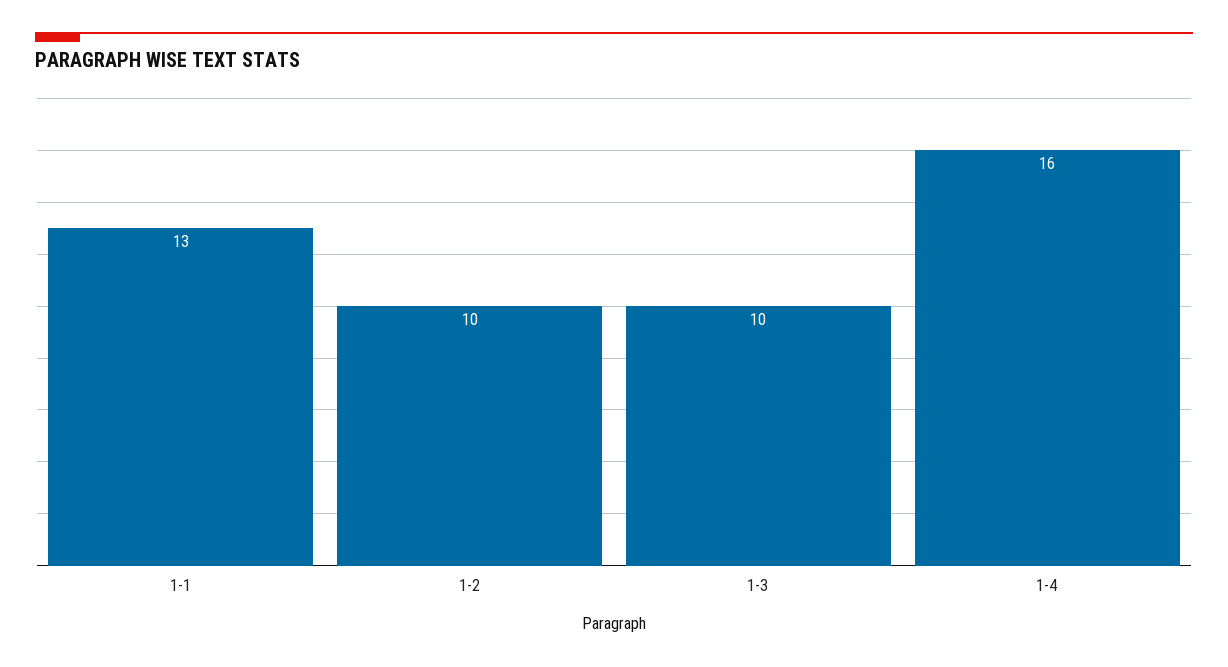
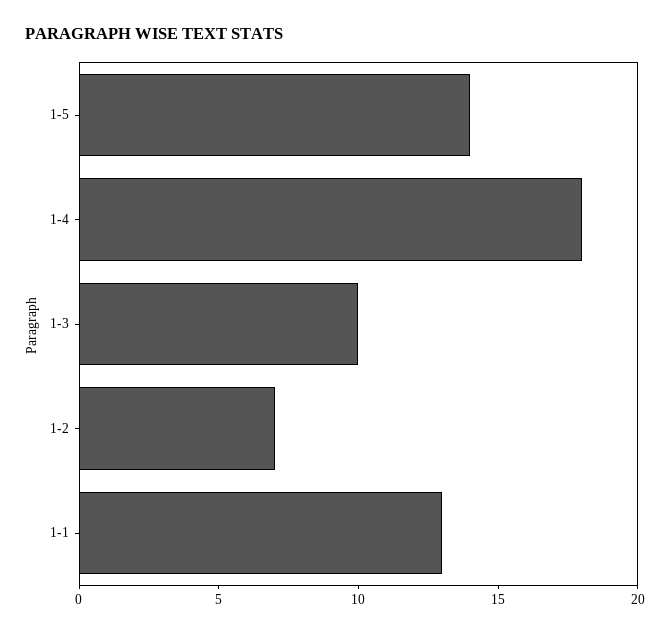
1-2: 10 -> 7
1-4: 16 -> 18
1-5: none -> 14

